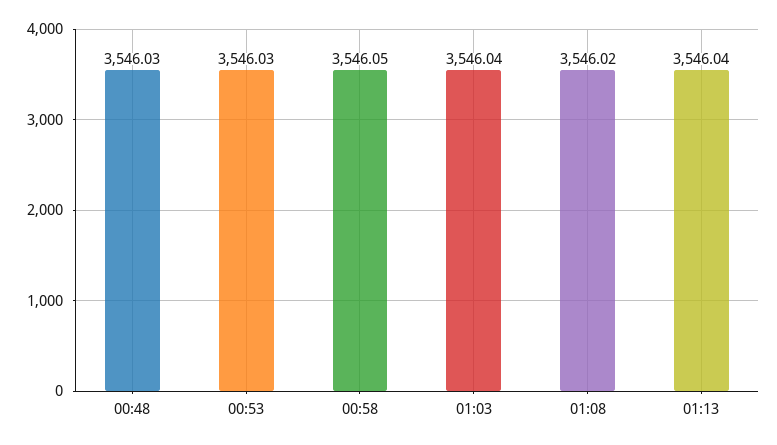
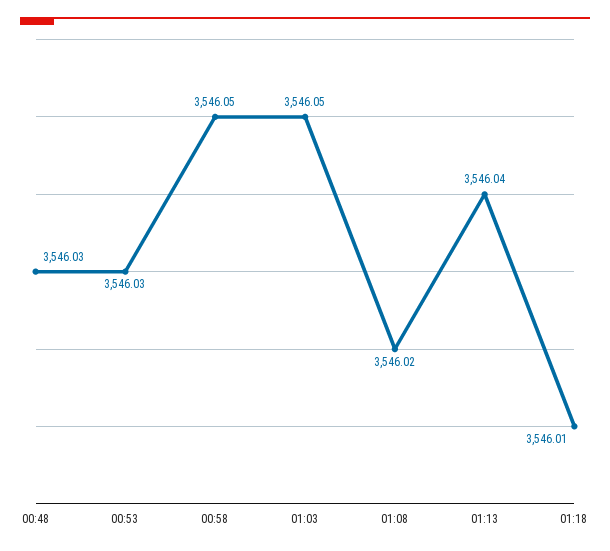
01:03: 3546.04 -> 3546.05
01:18: none -> 3546.01

